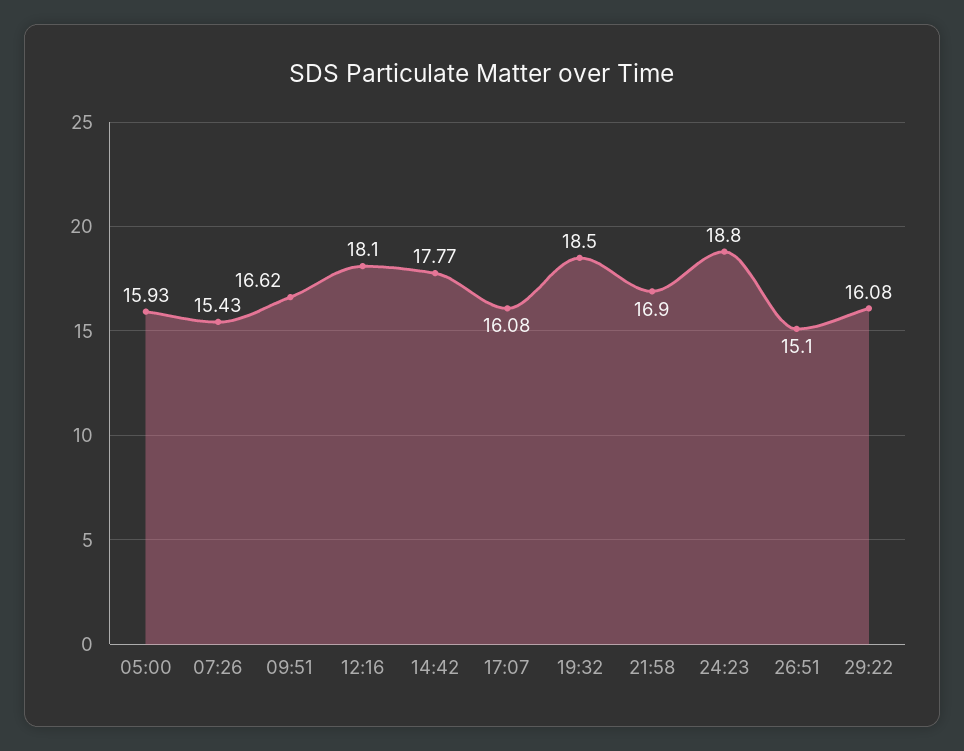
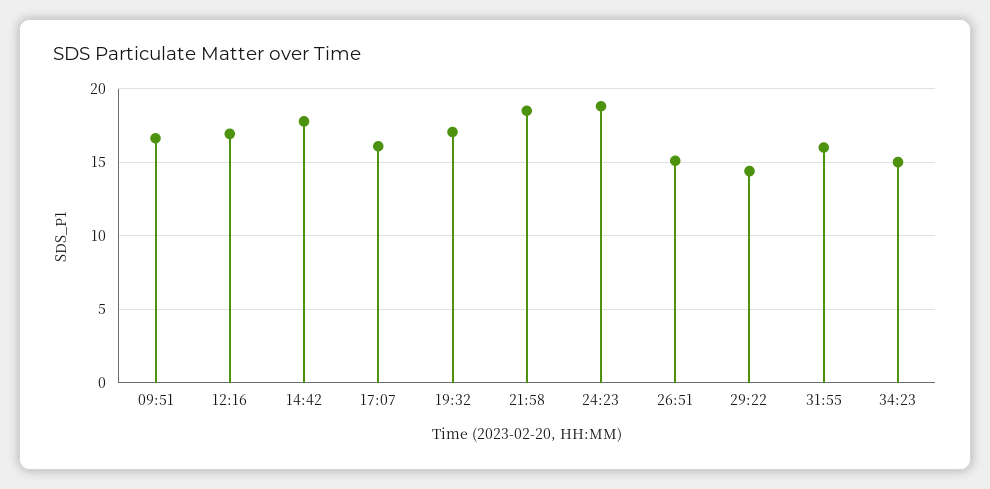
05:00: 15.93 -> none
07:26: 15.43 -> none
12:16: 18.1 -> 17
19:32: 18.5 -> 17
21:58: 16.9 -> 18.5
29:22: 16.08 -> 14.5
31:55: none -> 16
34:23: none -> 15

